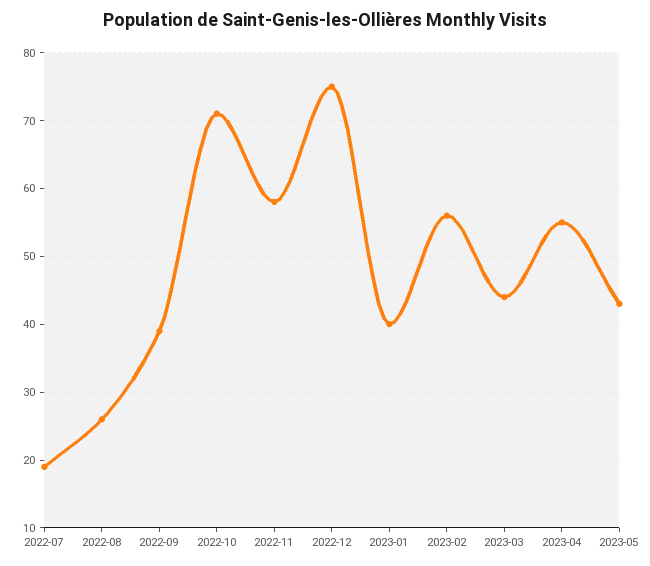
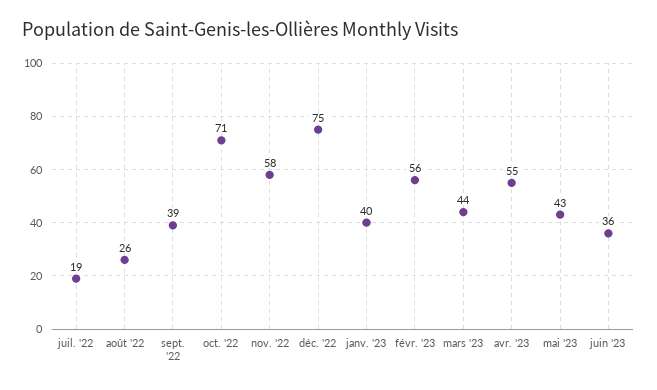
juin '23: none -> 36

